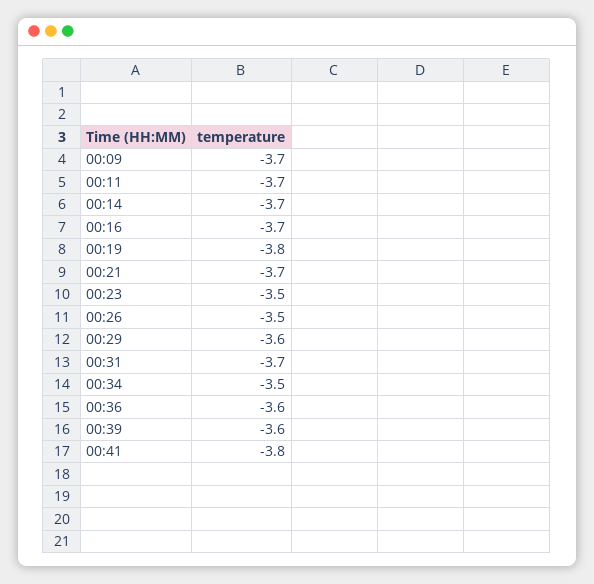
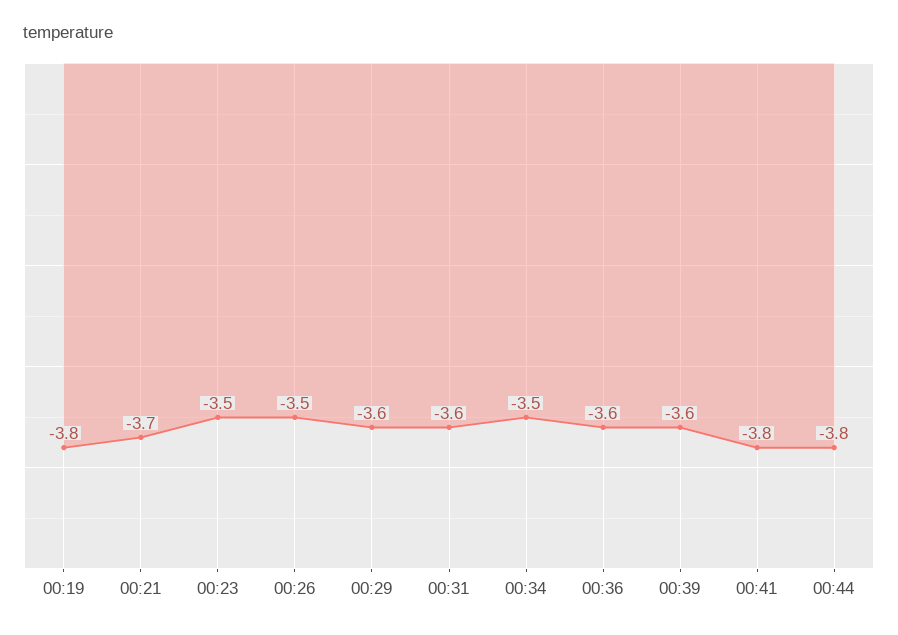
00:09: -3.7 -> none
00:11: -3.7 -> none
00:14: -3.7 -> none
00:16: -3.7 -> none
00:31: -3.7 -> -3.6
00:44: none -> -3.8

